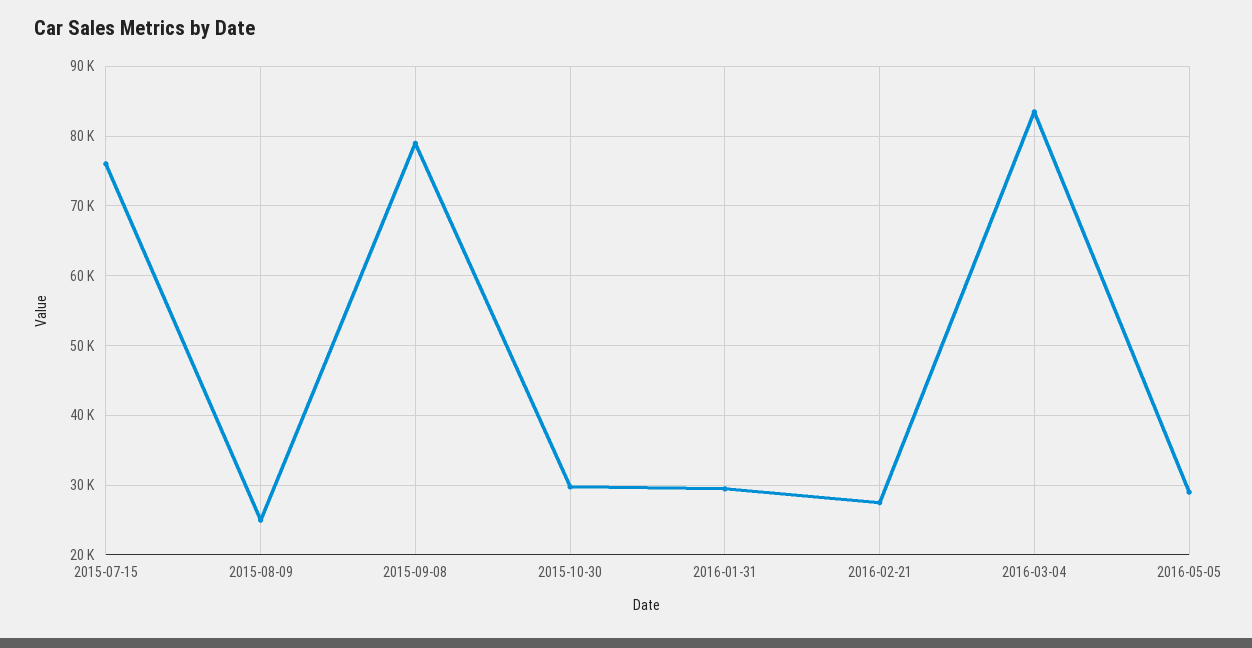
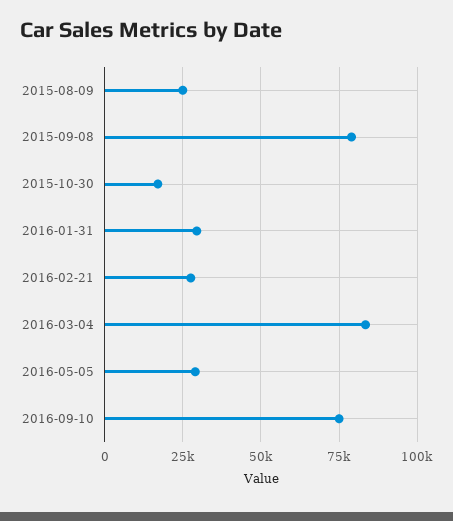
2015-07-15: 76000 -> none
2015-10-30: 30000 -> 17500
2016-09-10: none -> 75000

